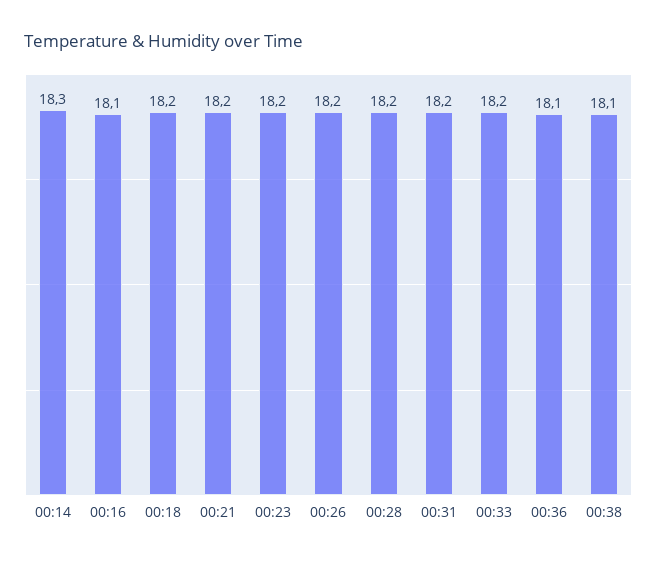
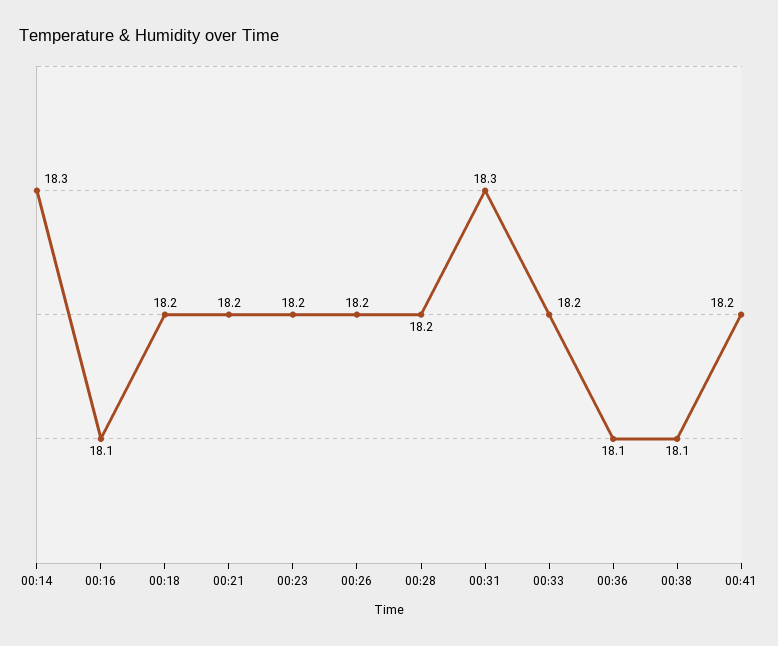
00:31: 18.2 -> 18.3
00:41: none -> 18.2

